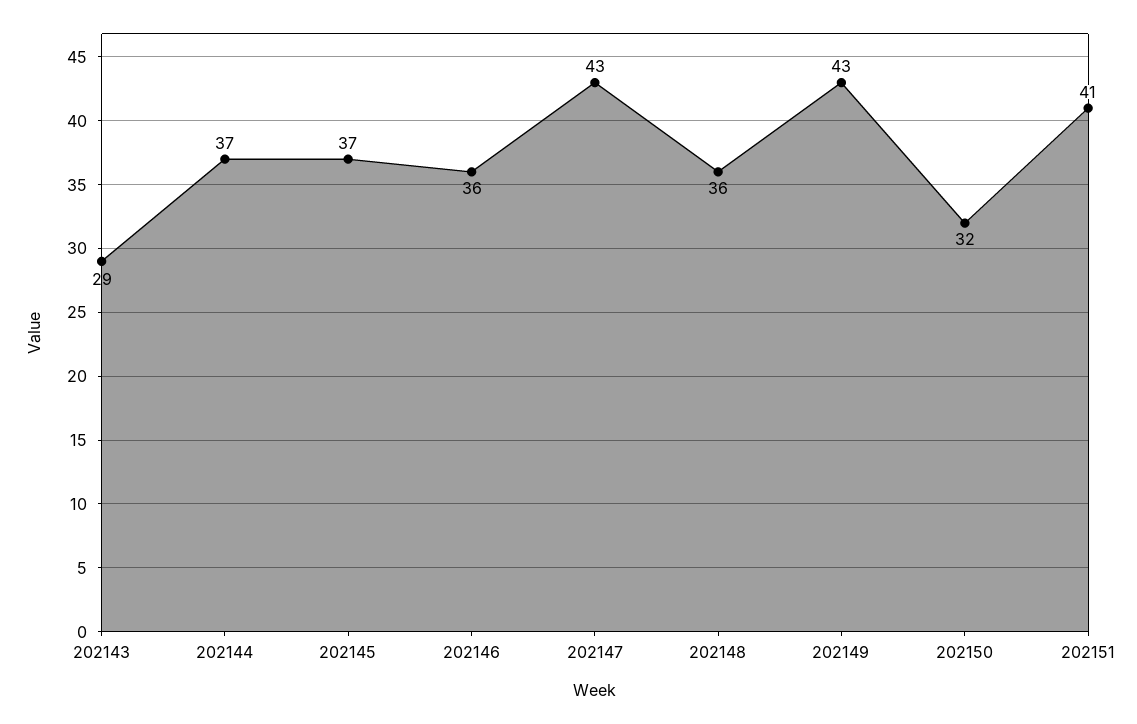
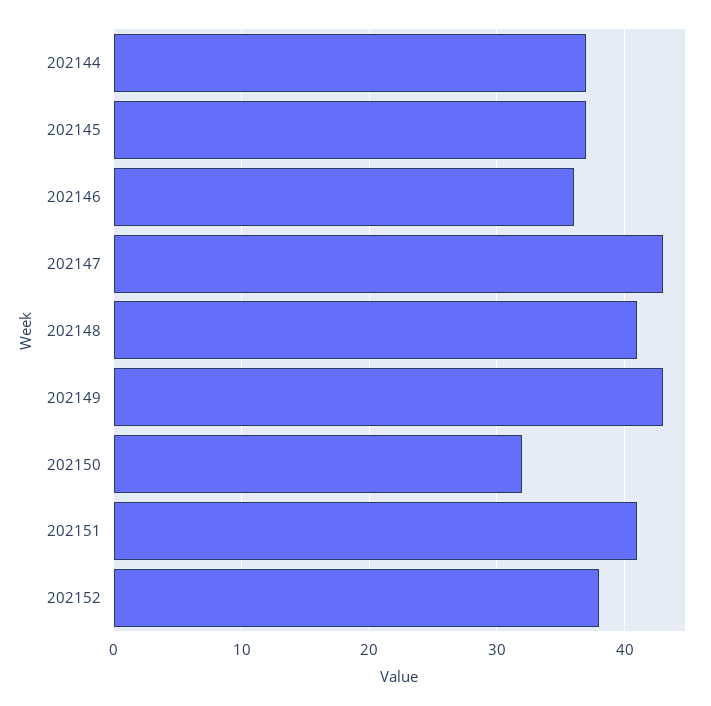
202143: 29 -> none
202148: 36 -> 41
202152: none -> 38

